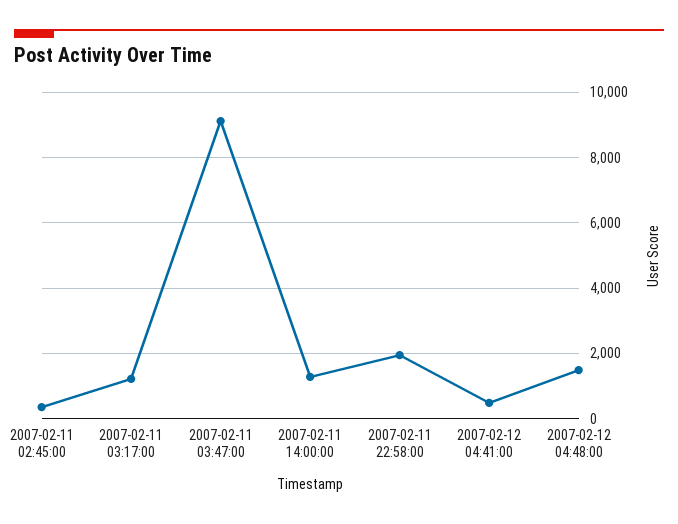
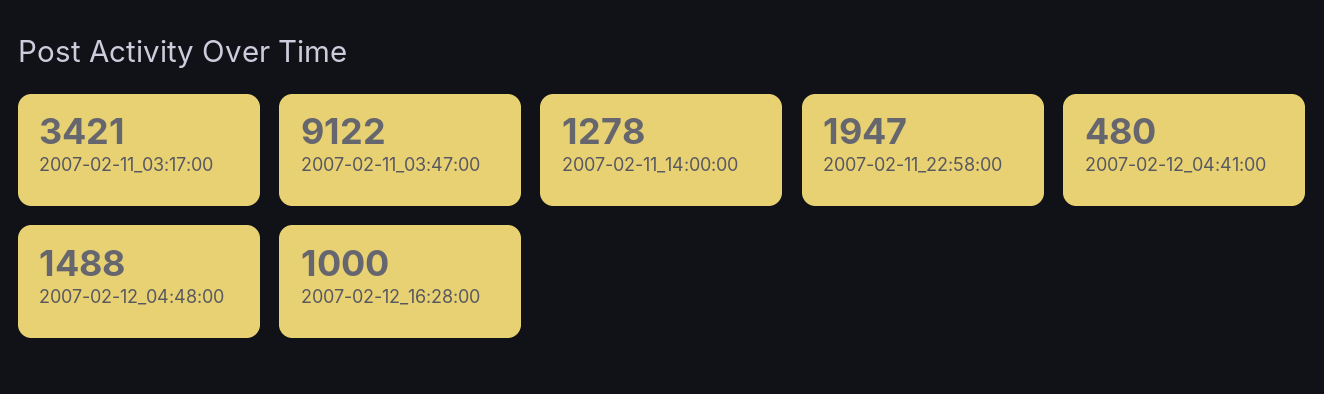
2007-02-11 02:45:00: 400 -> none
2007-02-11 03:17:00: 1200 -> 3421
2007-02-12_16:28:00: none -> 1000

